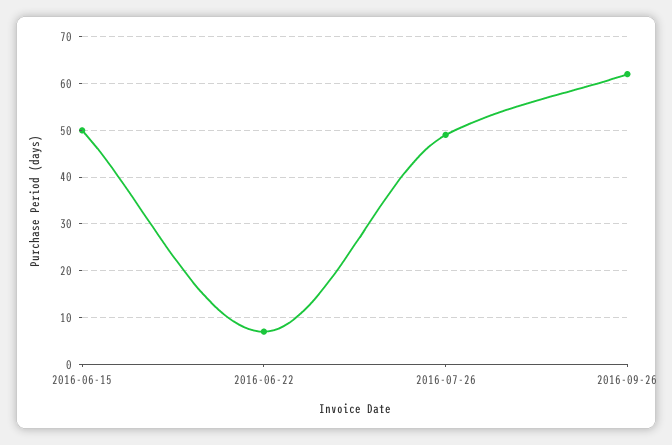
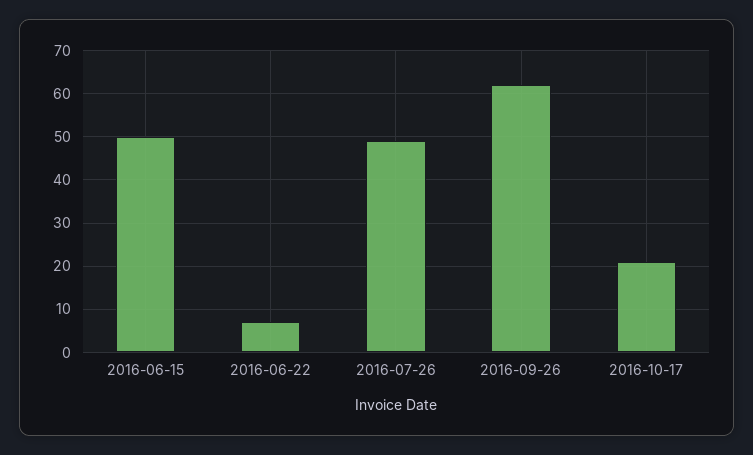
2016-10-17: none -> 20

